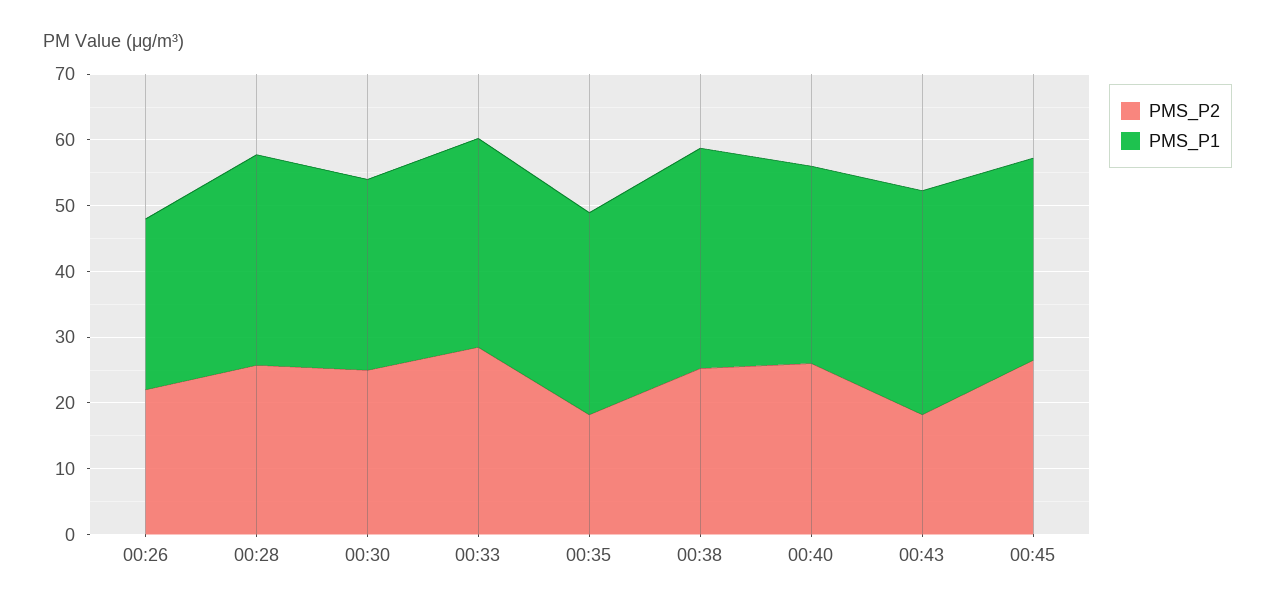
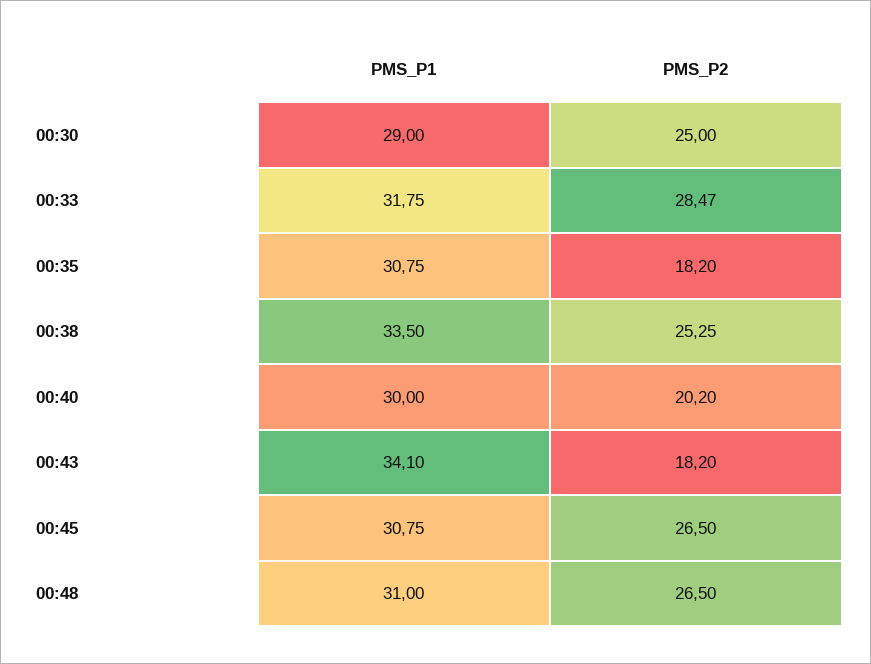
PMS_P2, 00:26: 22 -> none
PMS_P1, 00:26: 26 -> none
PMS_P2, 00:28: 26 -> none
PMS_P1, 00:28: 32 -> none
PMS_P2, 00:40: 26 -> 20.2
PMS_P1, 00:48: none -> 31
PMS_P2, 00:48: none -> 26.5

